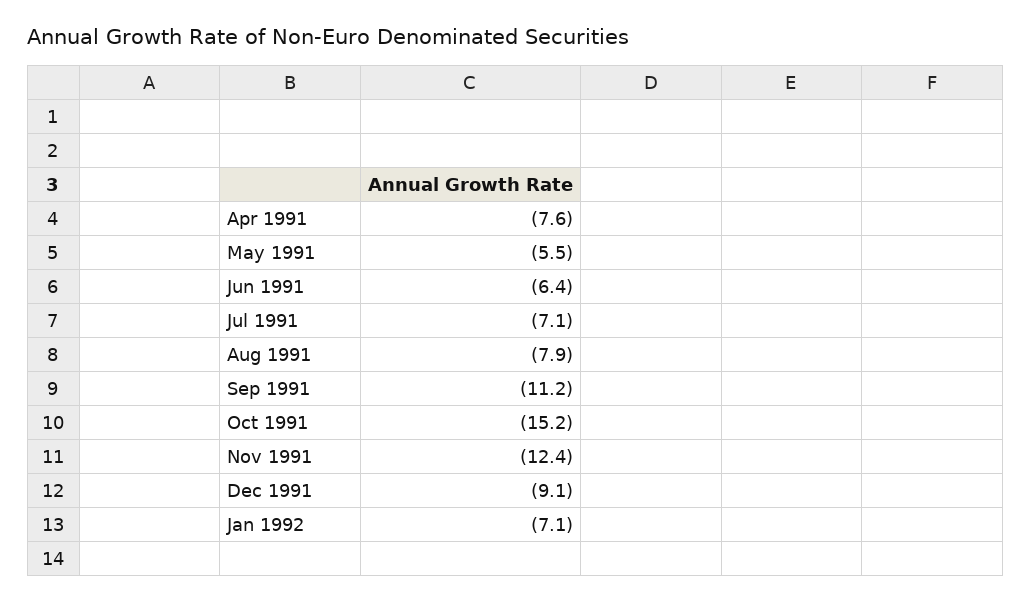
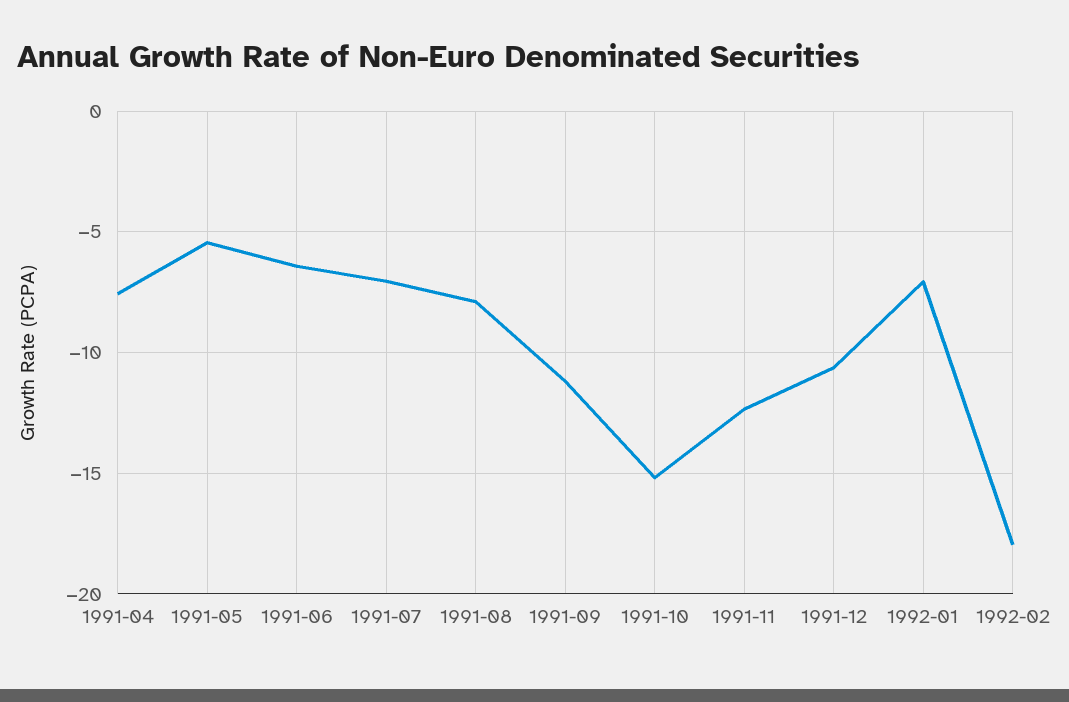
Dec 1991: -9.1 -> -10.5
1992-02: none -> -18

